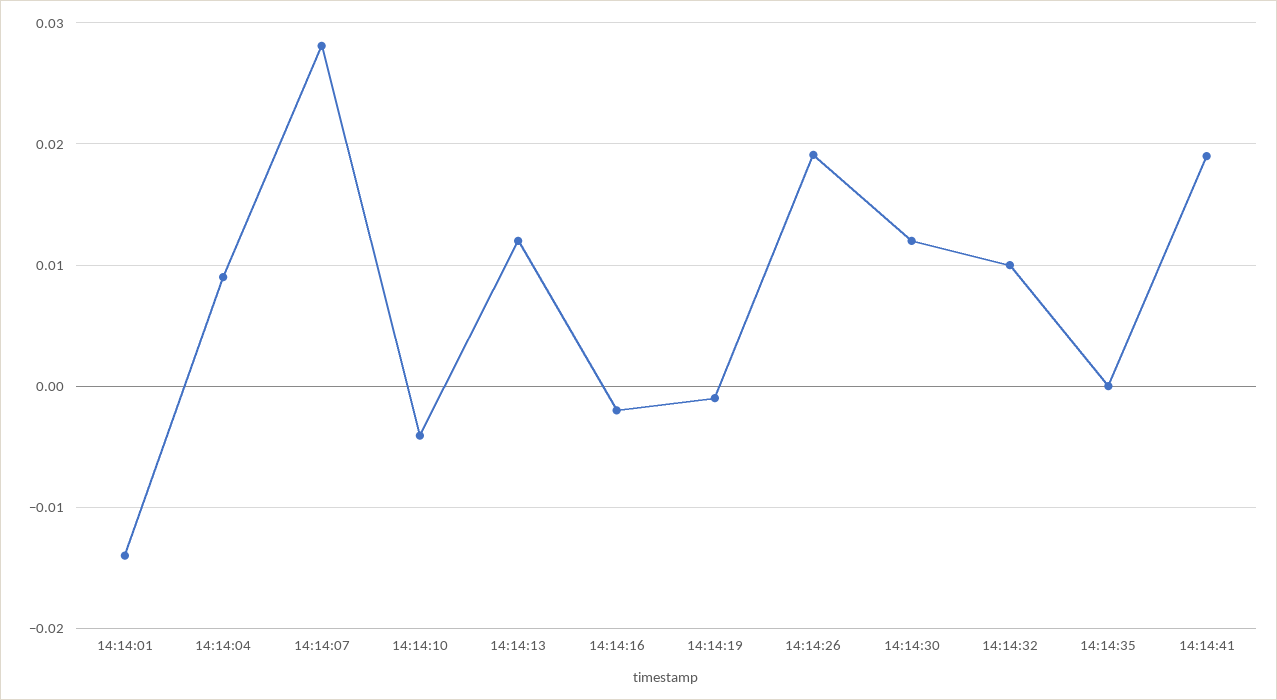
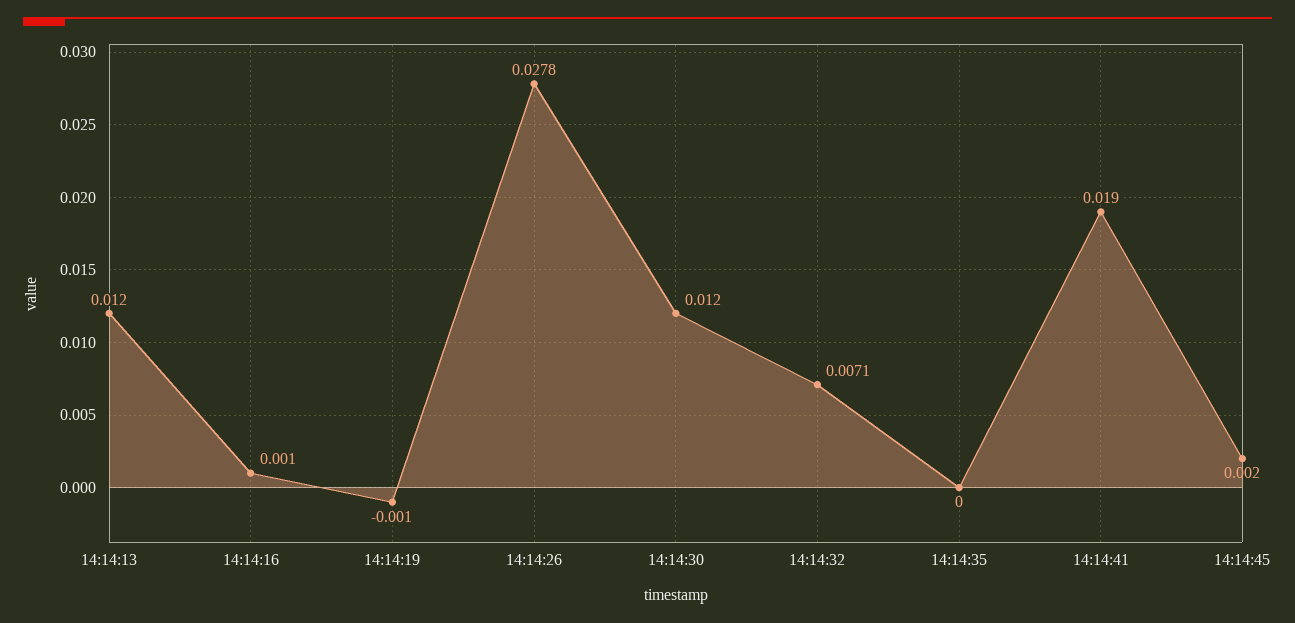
14:14:01: -0.014 -> none
14:14:04: 0.009 -> none
14:14:07: 0.028 -> none
14:14:10: -0.004 -> none
14:14:16: -0.002 -> 0.001
14:14:26: 0.019 -> 0.0278
14:14:32: 0.01 -> 0.0071
14:14:45: none -> 0.002

